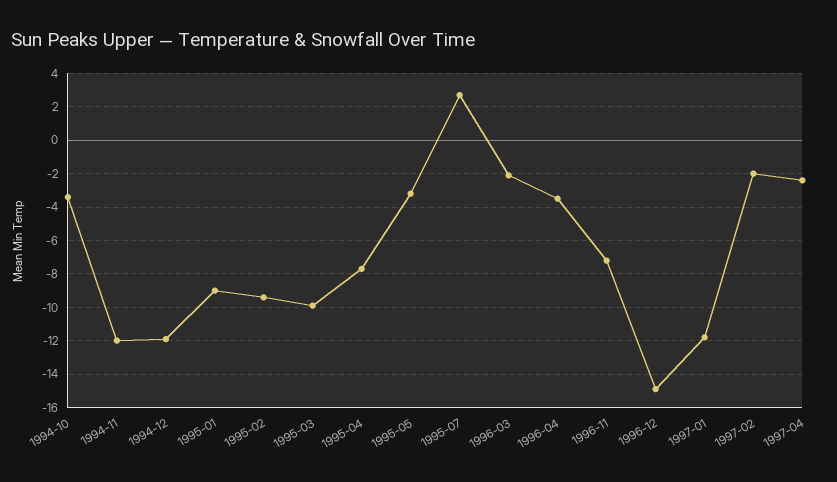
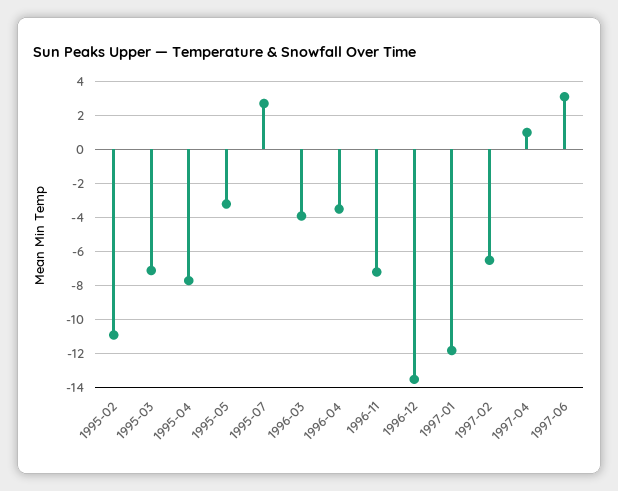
1994-10: -3.5 -> none
1994-11: -12 -> none
1994-12: -12 -> none
1995-01: -9 -> none
1995-02: -9.5 -> -11
1995-03: -10 -> -7
1996-03: -2 -> -4
1996-12: -15 -> -13.5
1997-02: -2 -> -6.5
1997-04: -2.5 -> 1
1997-06: none -> 3

